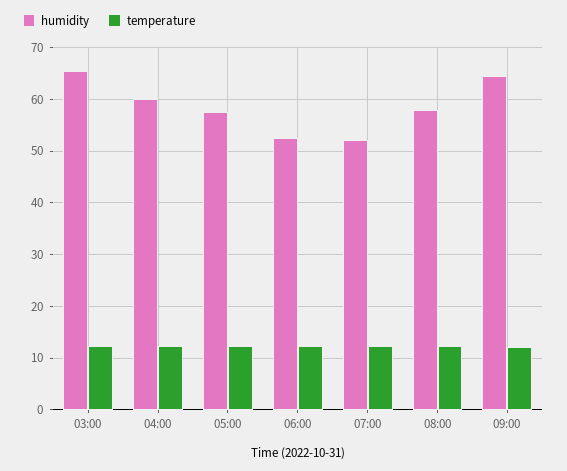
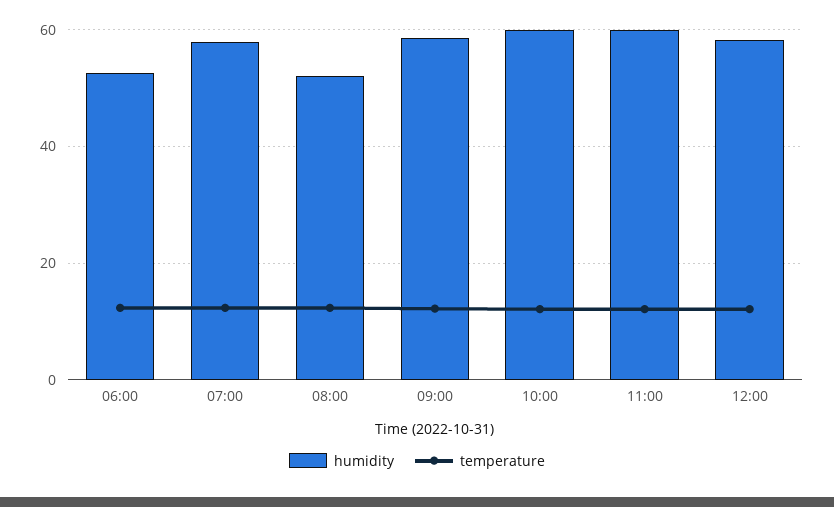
humidity, 03:00: 66 -> none
temperature, 03:00: 12 -> none
humidity, 04:00: 60 -> none
temperature, 04:00: 12 -> none
humidity, 05:00: 58 -> none
temperature, 05:00: 12 -> none
humidity, 07:00: 52 -> 58
humidity, 08:00: 58 -> 52
humidity, 09:00: 64 -> 58
humidity, 10:00: none -> 60
temperature, 10:00: none -> 12
humidity, 11:00: none -> 60
temperature, 11:00: none -> 12
humidity, 12:00: none -> 58
temperature, 12:00: none -> 12

